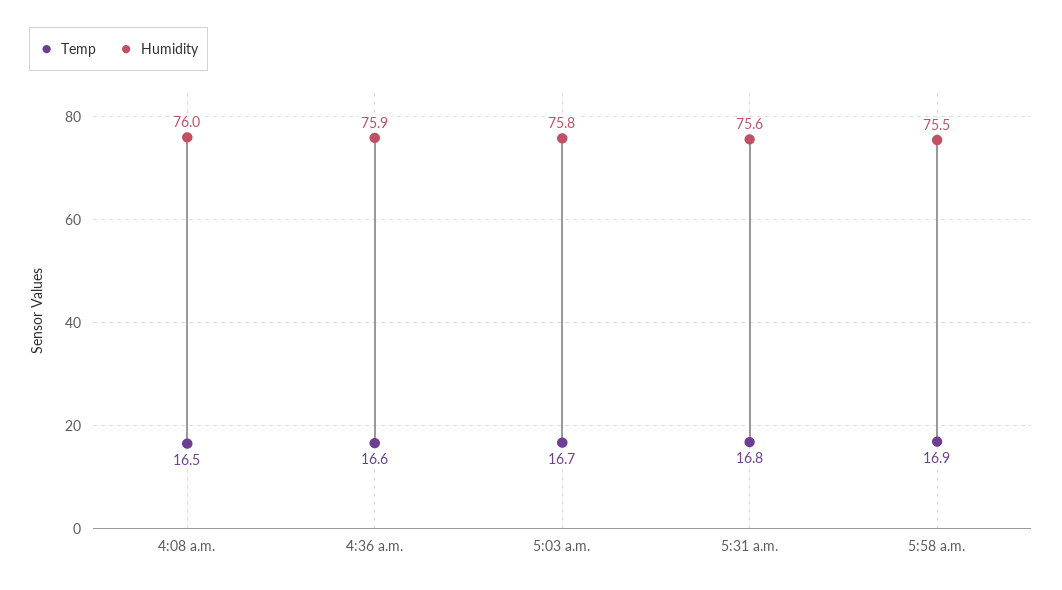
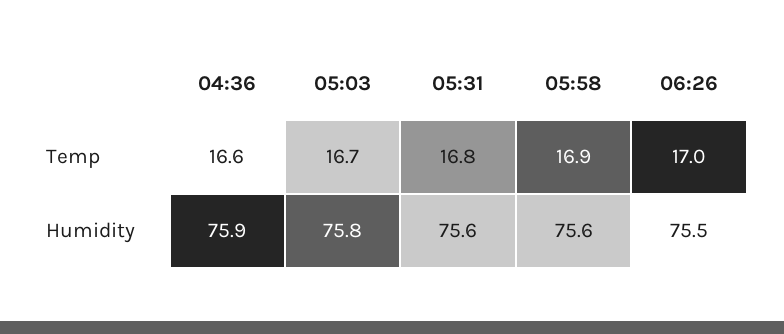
Temp, 4:08 a.m.: 16.5 -> none
Humidity, 4:08 a.m.: 76 -> none
Humidity, 5:58 a.m.: 75.5 -> 75.6
Temp, 06:26: none -> 17
Humidity, 06:26: none -> 75.5

